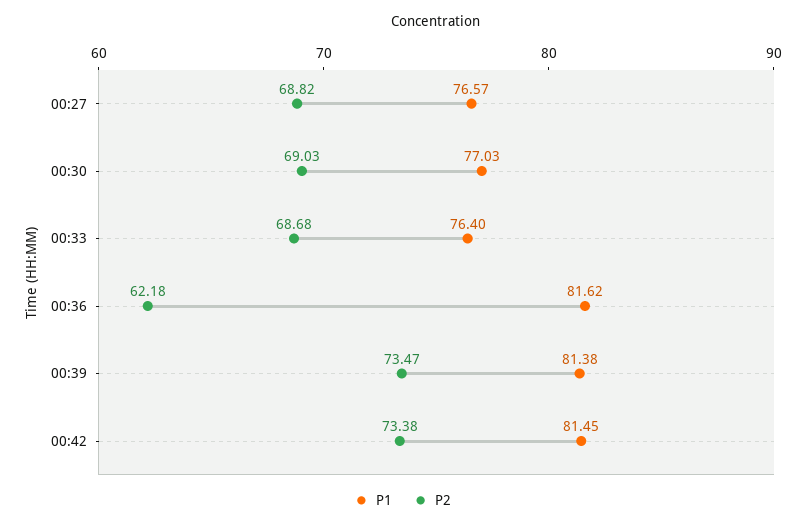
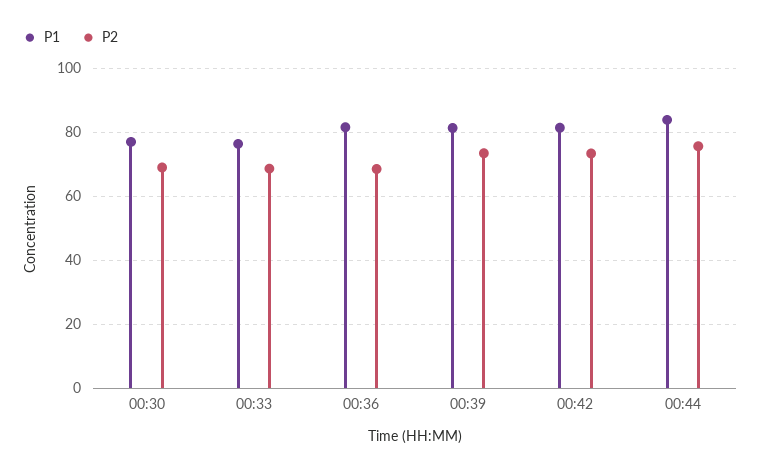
P1, 00:27: 76.57 -> none
P2, 00:27: 68.82 -> none
P2, 00:36: 62.18 -> 68
P1, 00:44: none -> 84
P2, 00:44: none -> 76

